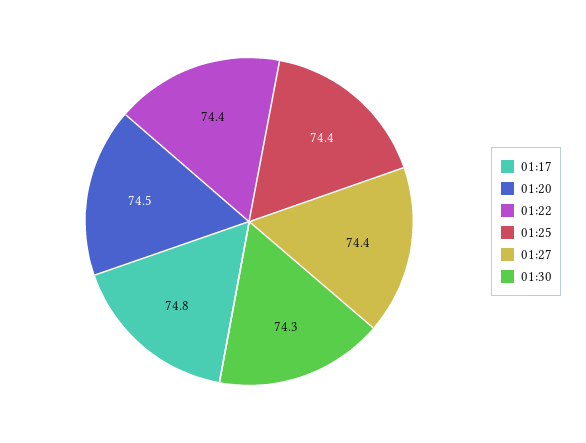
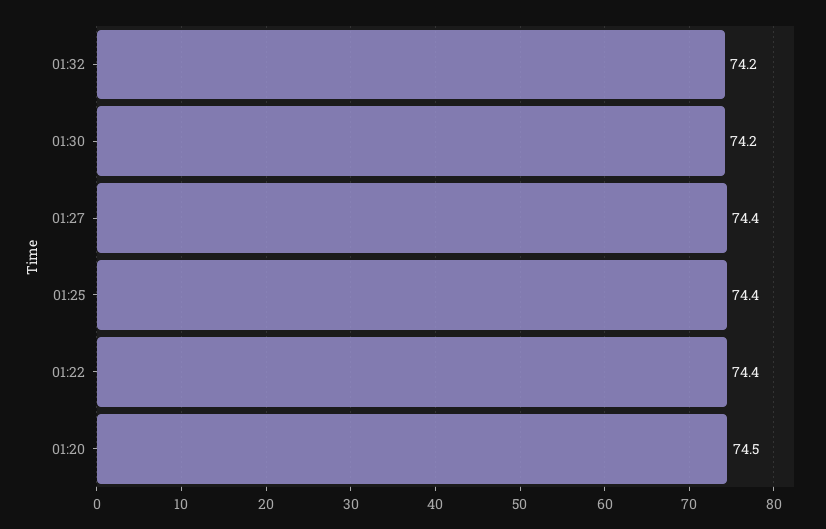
01:17: 74.8 -> none
01:30: 74.3 -> 74.2
01:32: none -> 74.2

